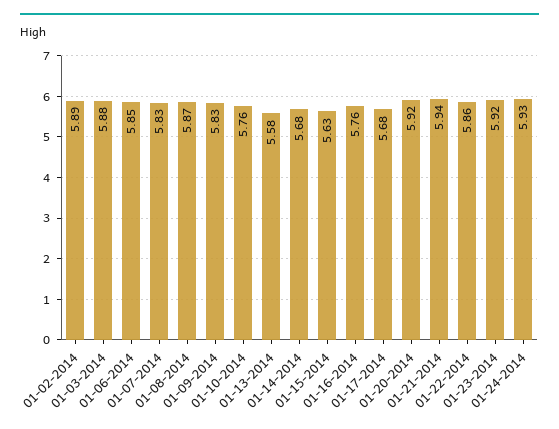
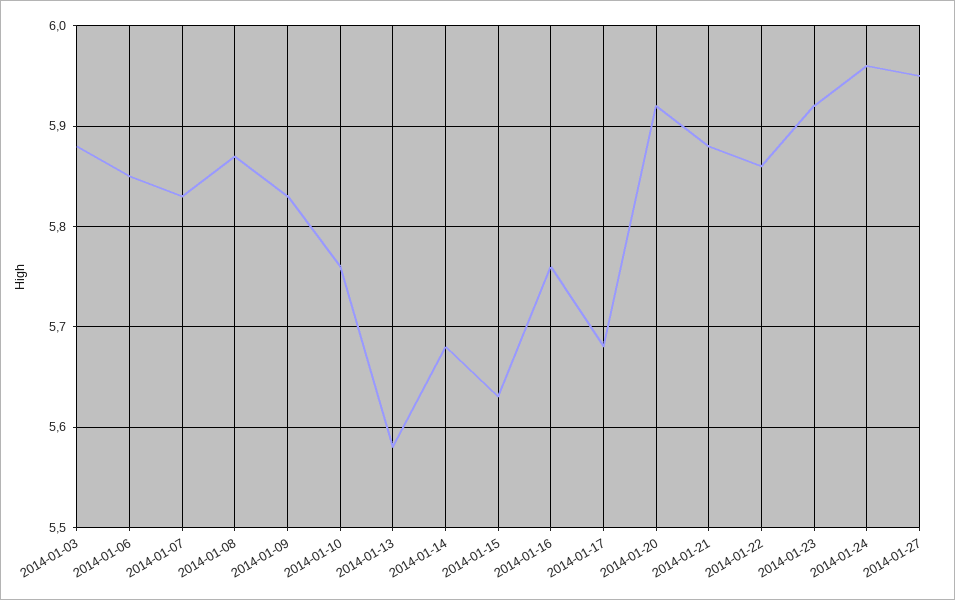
01-02-2014: 5.89 -> none
01-21-2014: 5.94 -> 5.88
01-24-2014: 5.93 -> 5.96
2014-01-27: none -> 5.95

